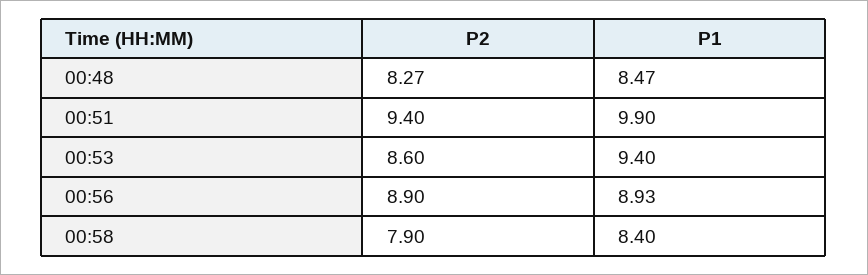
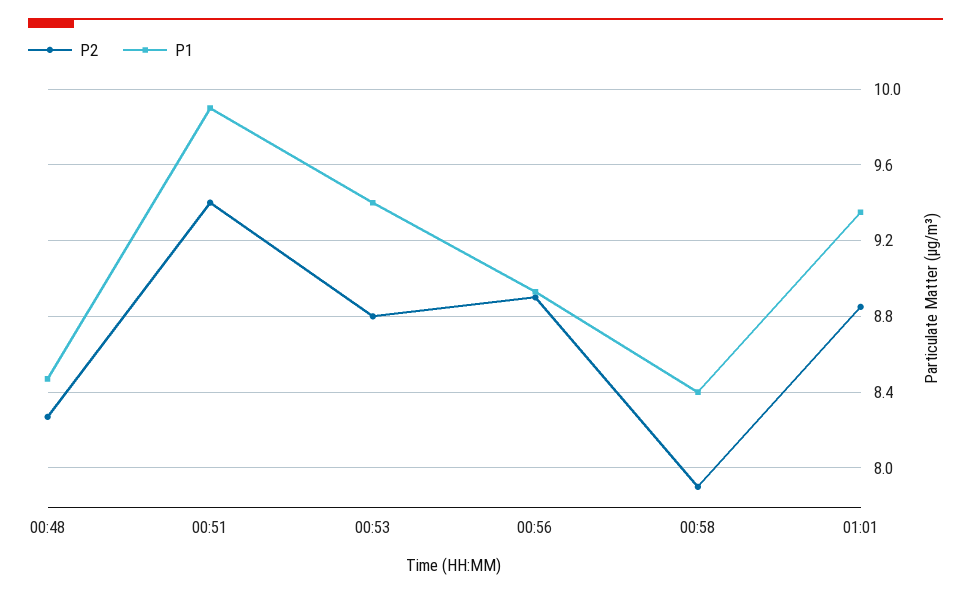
P2, 00:53: 8.6 -> 8.8
P2, 01:01: none -> 8.85
P1, 01:01: none -> 9.35

